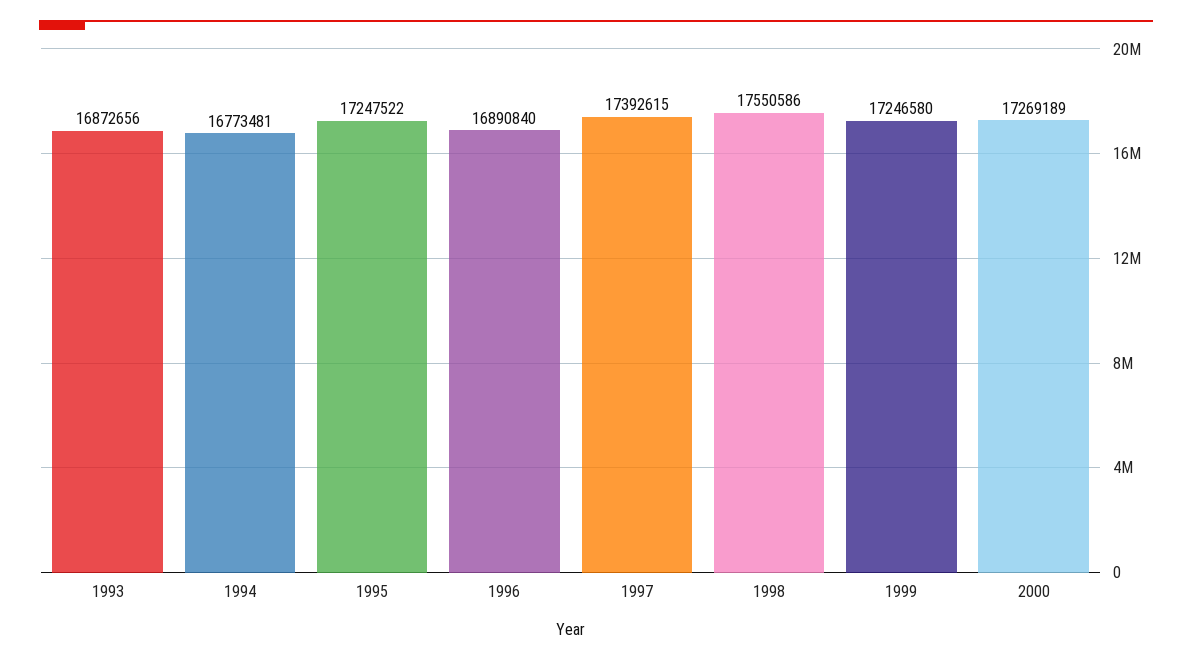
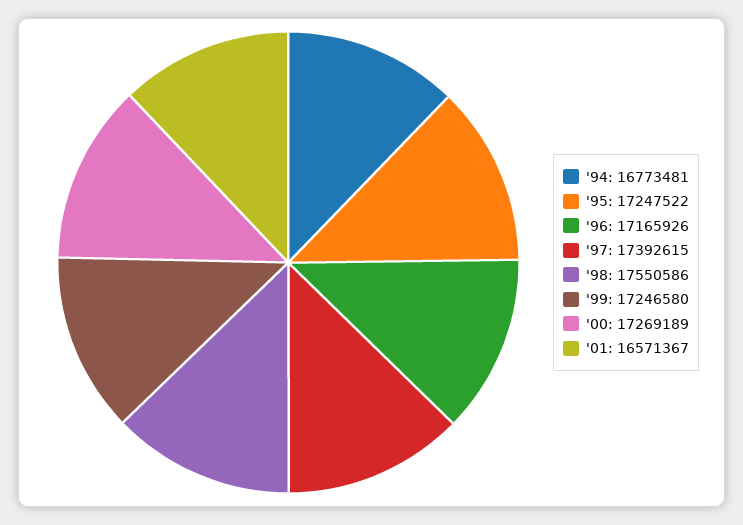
1993: 16872656 -> none
1996: 16890840 -> 17165926
'01: none -> 16571367

